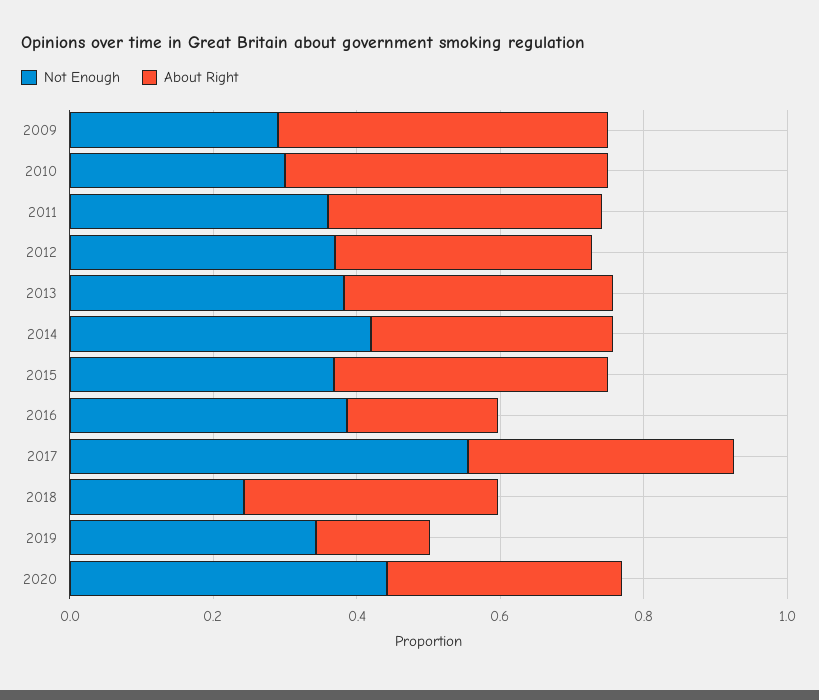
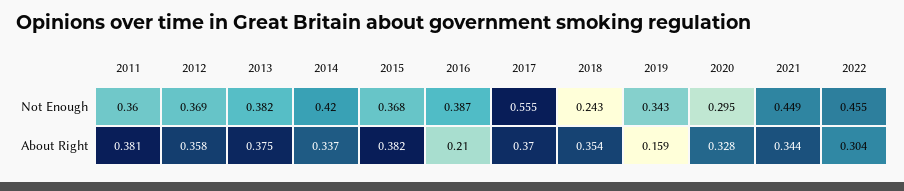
Not Enough, 2009: 0.3 -> none
About Right, 2009: 0.45 -> none
Not Enough, 2010: 0.3 -> none
About Right, 2010: 0.45 -> none
Not Enough, 2020: 0.45 -> 0.295
Not Enough, 2021: none -> 0.449
Not Enough, 2022: none -> 0.455
About Right, 2021: none -> 0.344
About Right, 2022: none -> 0.304

